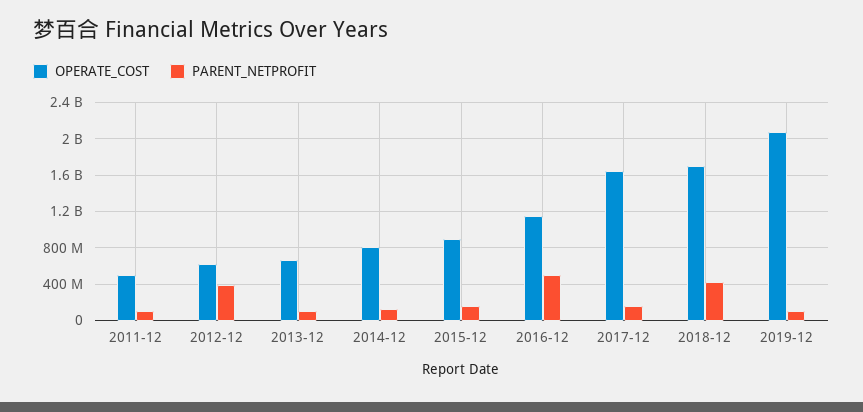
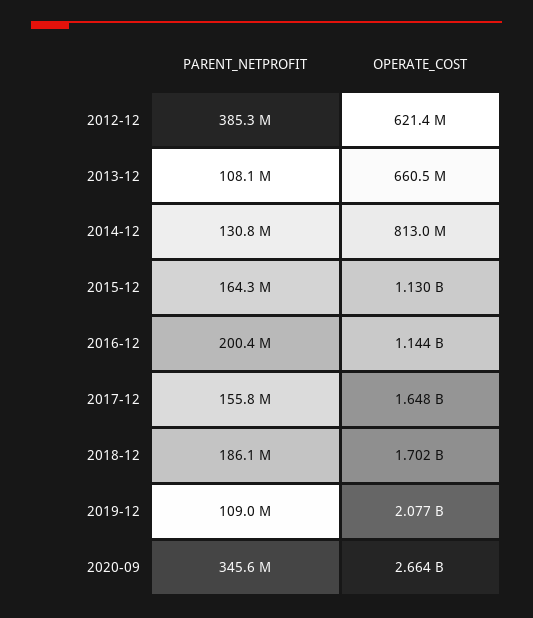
OPERATE_COST, 2011-12: 500000000 -> none
PARENT_NETPROFIT, 2011-12: 100000000 -> none
OPERATE_COST, 2015-12: 900000000 -> 1130000000
PARENT_NETPROFIT, 2016-12: 500000000 -> 200400000
PARENT_NETPROFIT, 2018-12: 400000000 -> 186100000
PARENT_NETPROFIT, 2020-09: none -> 345600000
OPERATE_COST, 2020-09: none -> 2664000000

